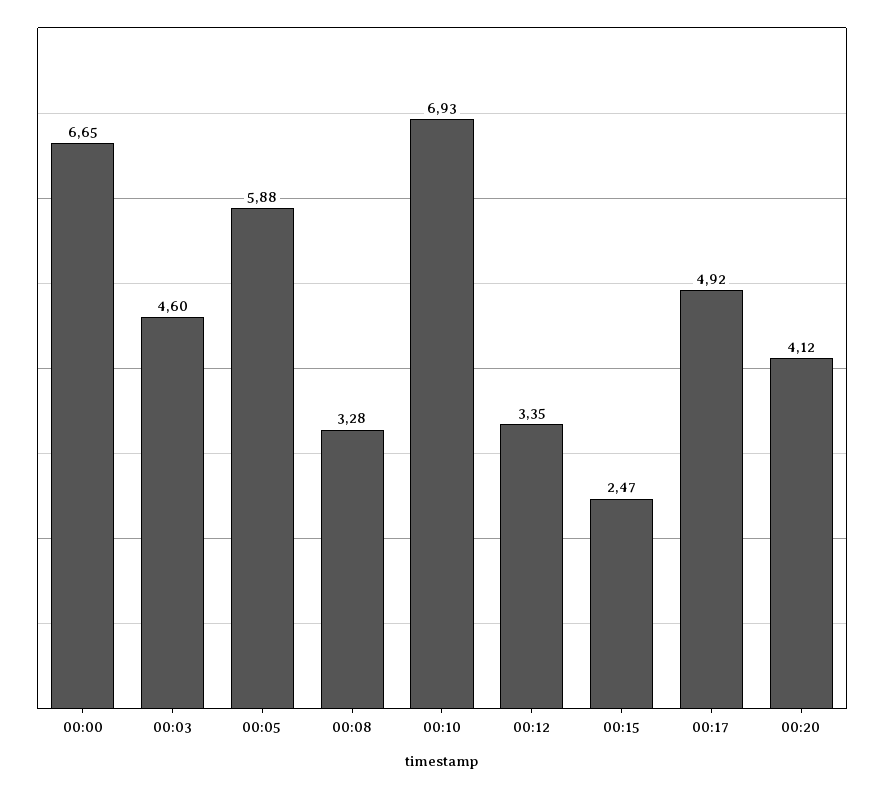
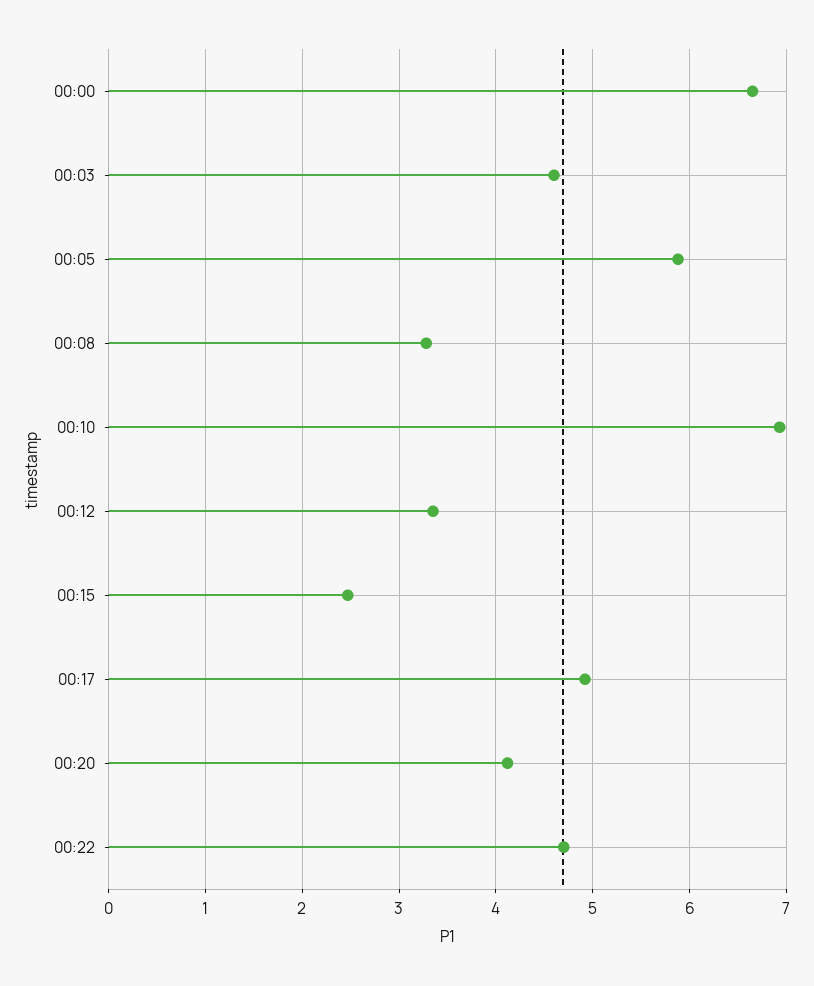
00:22: none -> 4.7

